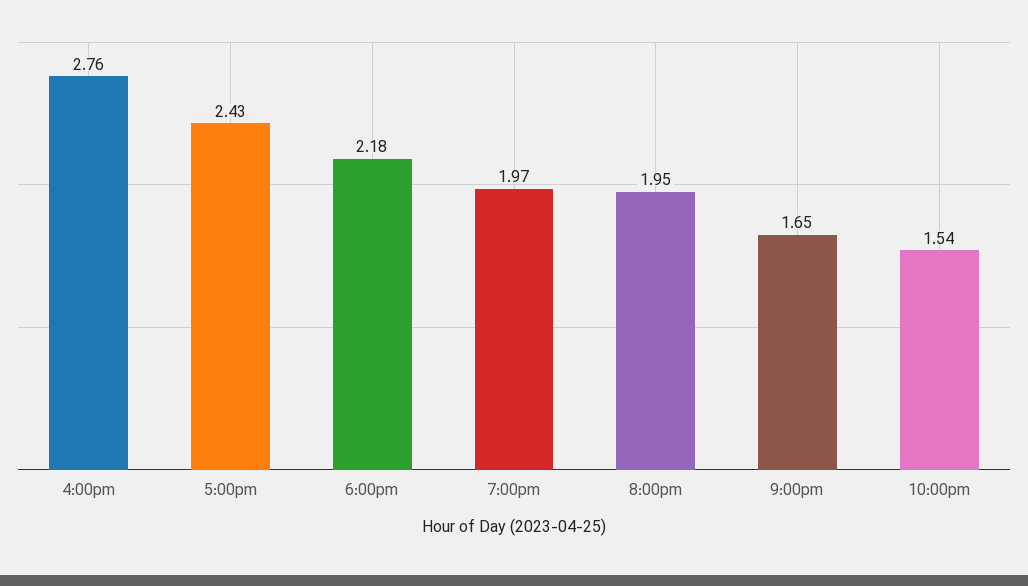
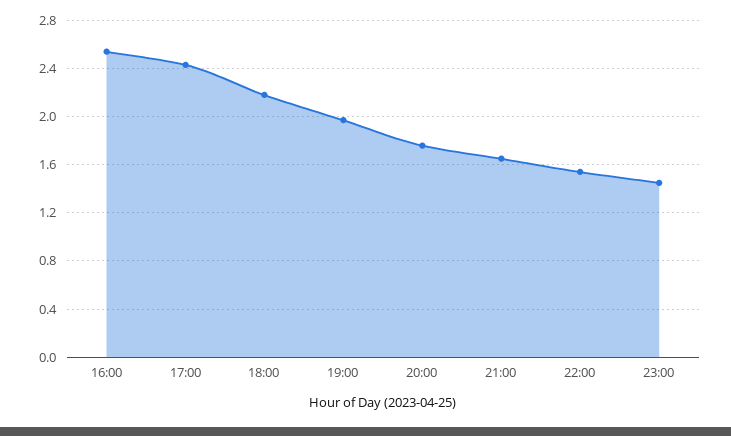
4:00pm: 2.76 -> 2.55
8:00pm: 1.95 -> 1.75
23:00: none -> 1.45

